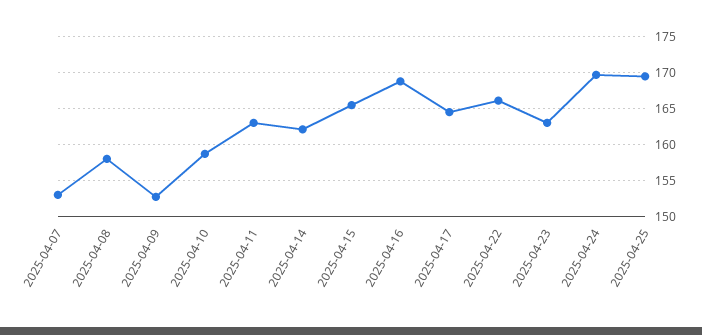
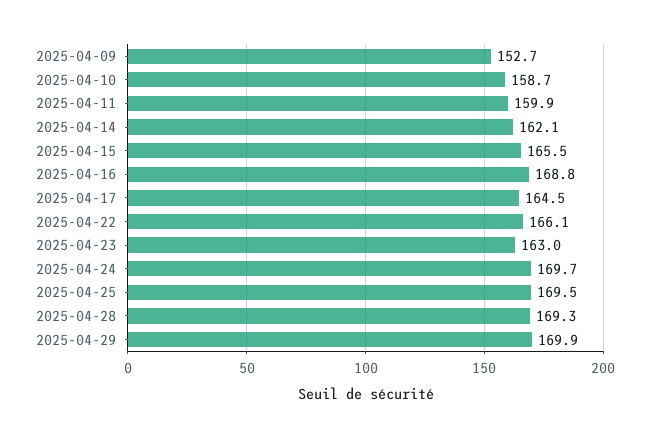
2025-04-07: 153 -> none
2025-04-08: 158 -> none
2025-04-11: 163 -> 159.9
2025-04-28: none -> 169.3
2025-04-29: none -> 169.9

